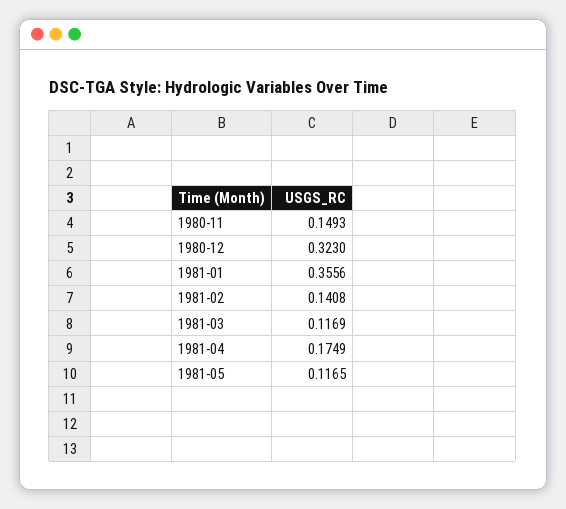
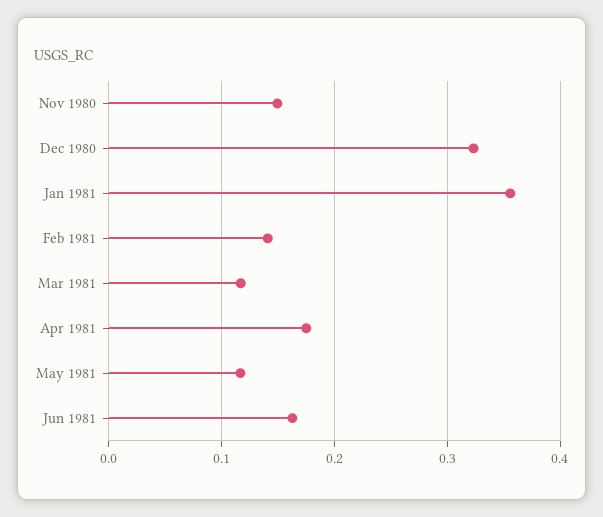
Jun 1981: none -> 0.16

